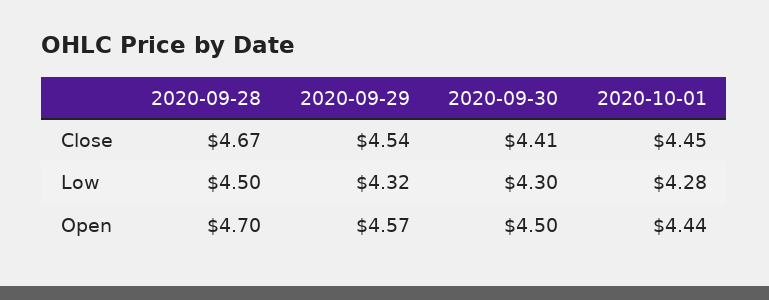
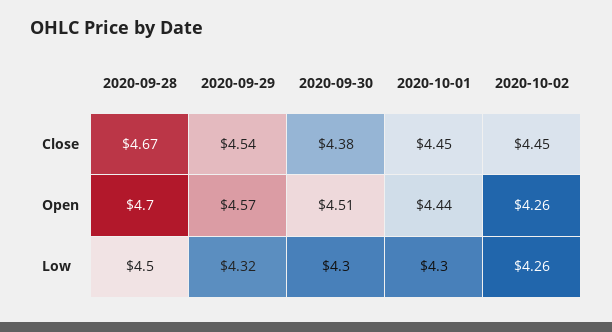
2020-09-30, Close: 4.41 -> 4.38
2020-10-01, Low: 4.28 -> 4.3
2020-09-30, Open: 4.5 -> 4.51
2020-10-02, Close: none -> 4.45
2020-10-02, Open: none -> 4.26
2020-10-02, Low: none -> 4.26

